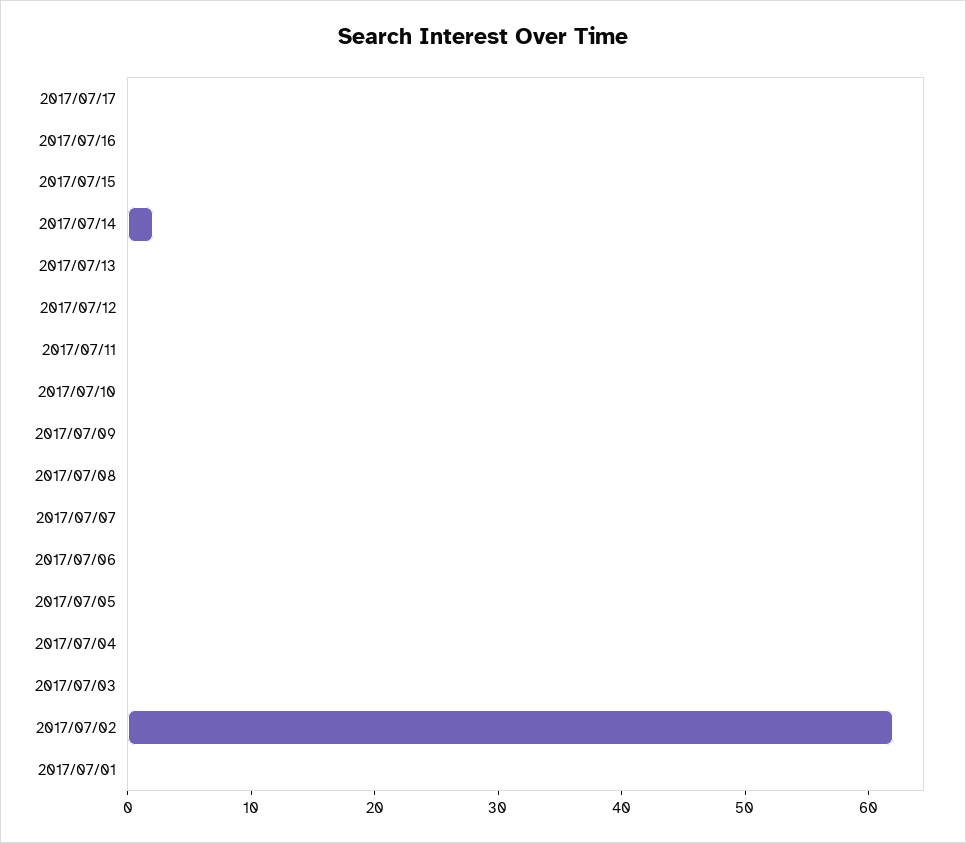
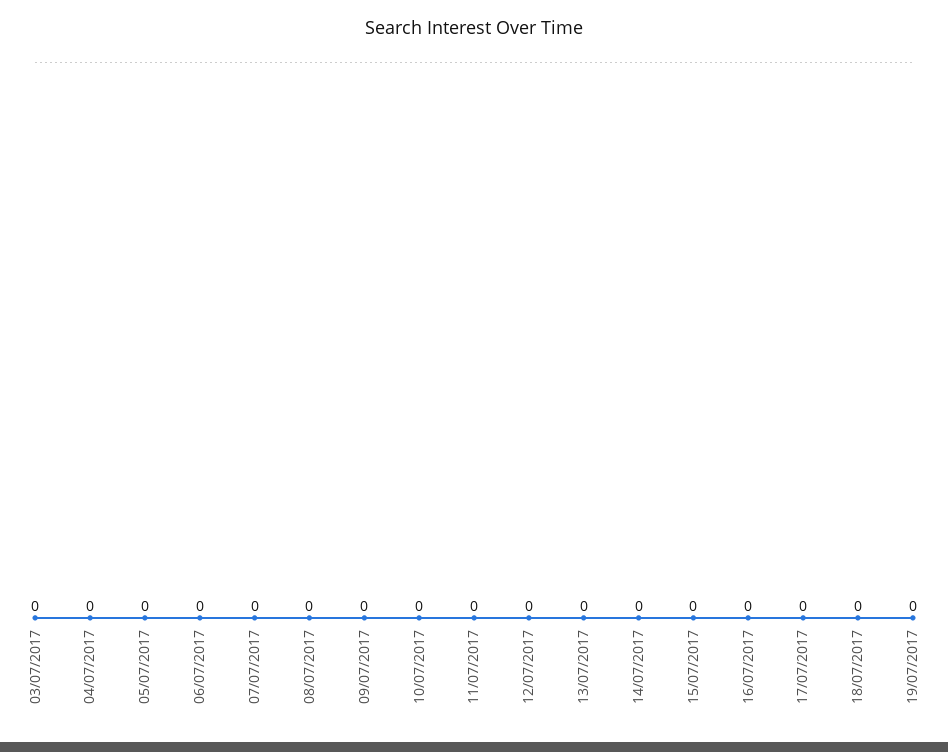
2017/07/14: 2 -> 0
2017/07/02: 62 -> none
2017/07/01: 0 -> none
18/07/2017: none -> 0
19/07/2017: none -> 0

